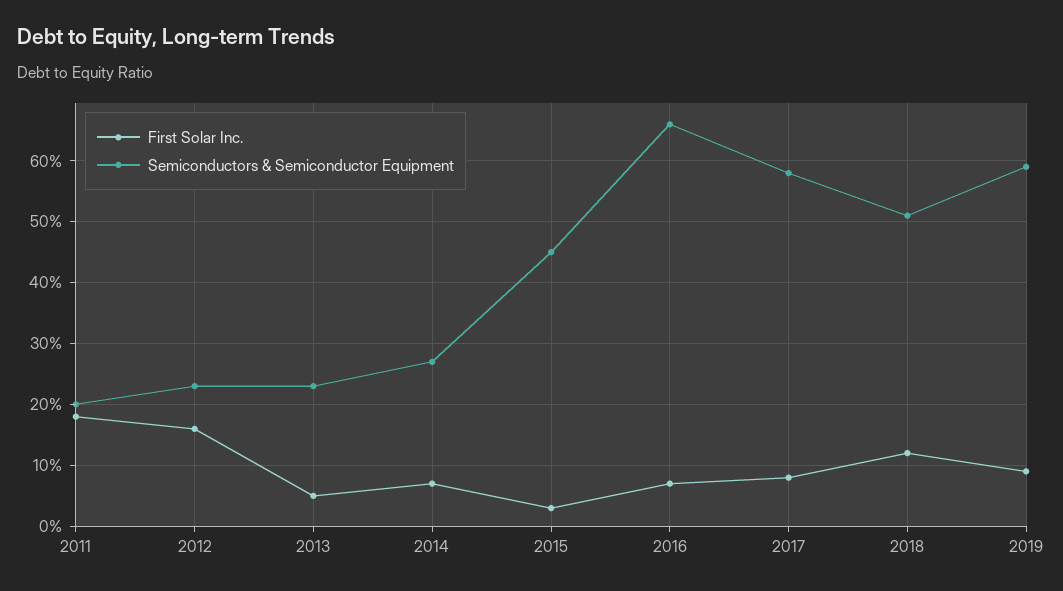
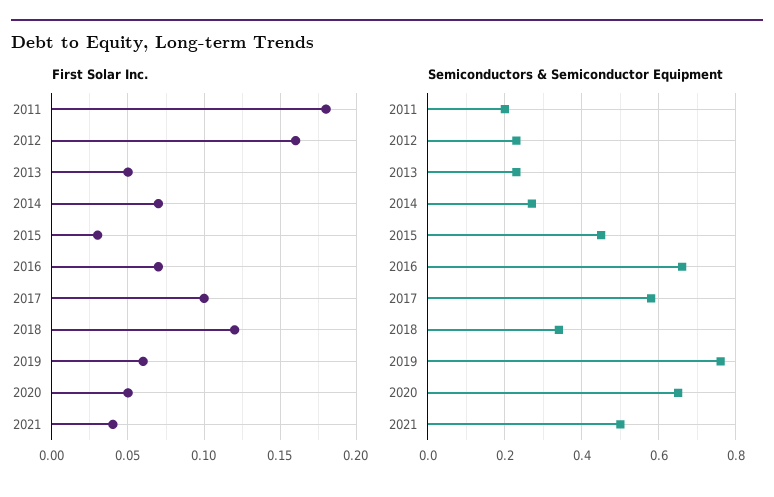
First Solar Inc., 2017: 0.08 -> 0.1
Semiconductors & Semiconductor Equipment, 2018: 0.51 -> 0.35
First Solar Inc., 2019: 0.09 -> 0.06
Semiconductors & Semiconductor Equipment, 2019: 0.59 -> 0.75
First Solar Inc., 2020: none -> 0.05
First Solar Inc., 2021: none -> 0.04
Semiconductors & Semiconductor Equipment, 2020: none -> 0.65
Semiconductors & Semiconductor Equipment, 2021: none -> 0.5

